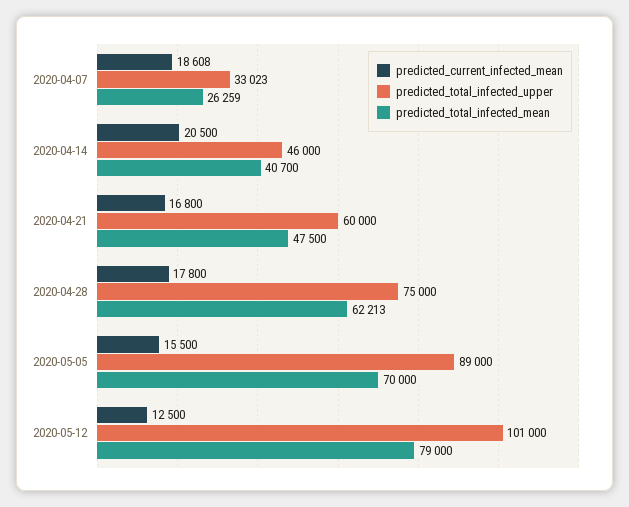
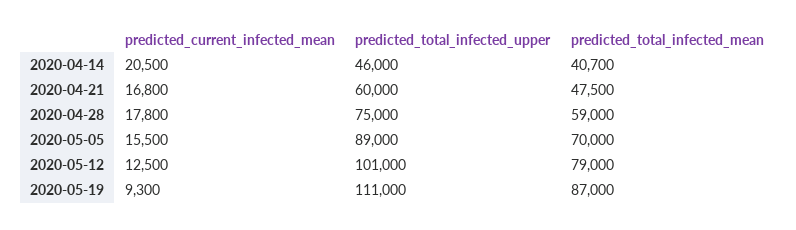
predicted_current_infected_mean, 2020-04-07: 18608 -> none
predicted_total_infected_upper, 2020-04-07: 33023 -> none
predicted_total_infected_mean, 2020-04-07: 26259 -> none
predicted_total_infected_mean, 2020-04-28: 62213 -> 59000
predicted_current_infected_mean, 2020-05-19: none -> 9300
predicted_total_infected_upper, 2020-05-19: none -> 111000
predicted_total_infected_mean, 2020-05-19: none -> 87000

